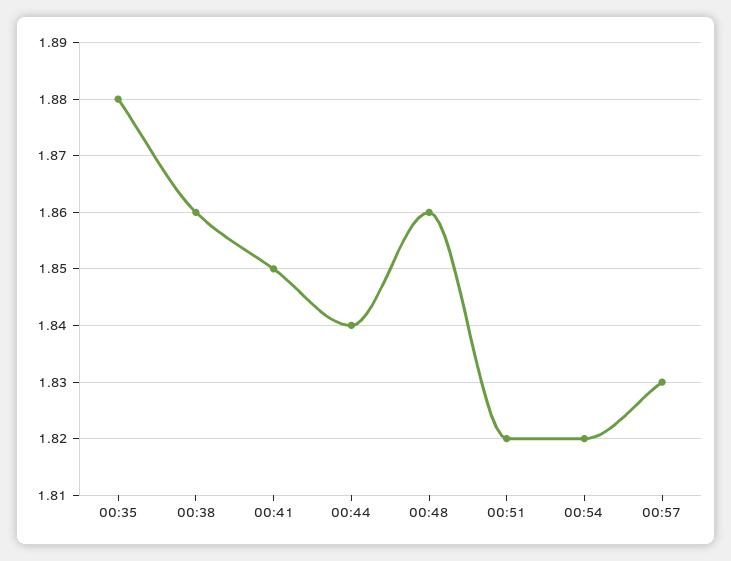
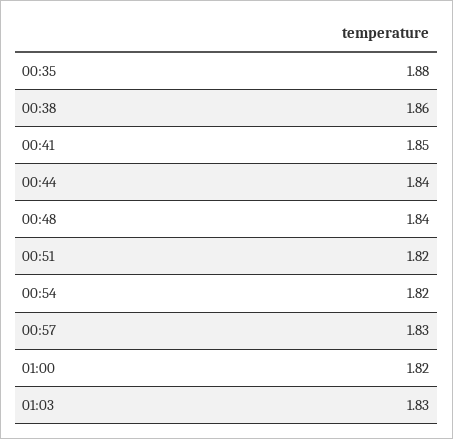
00:48: 1.86 -> 1.84
01:00: none -> 1.82
01:03: none -> 1.83

